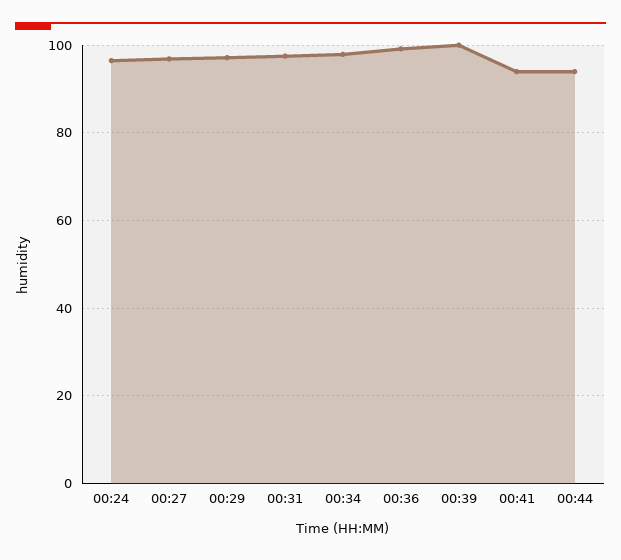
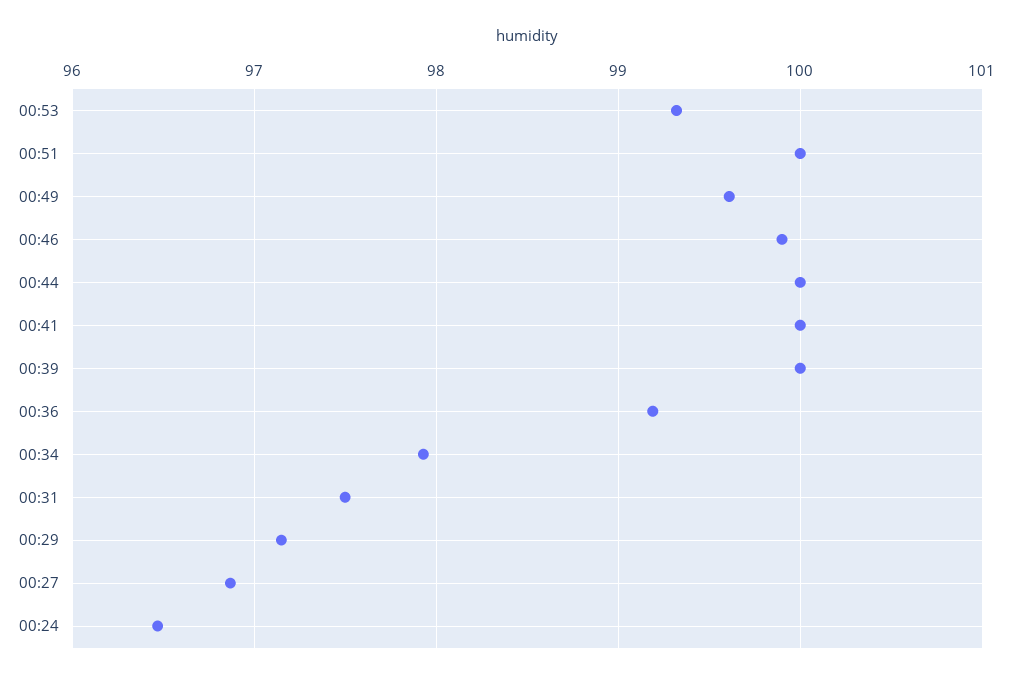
00:41: 94 -> 100
00:44: 94 -> 100
00:53: none -> 99.3
00:51: none -> 100
00:49: none -> 99.6
00:46: none -> 99.9

